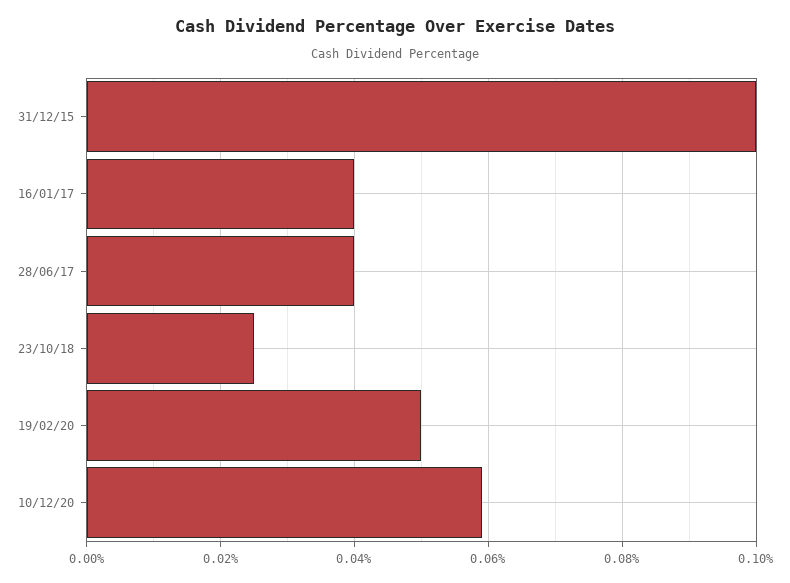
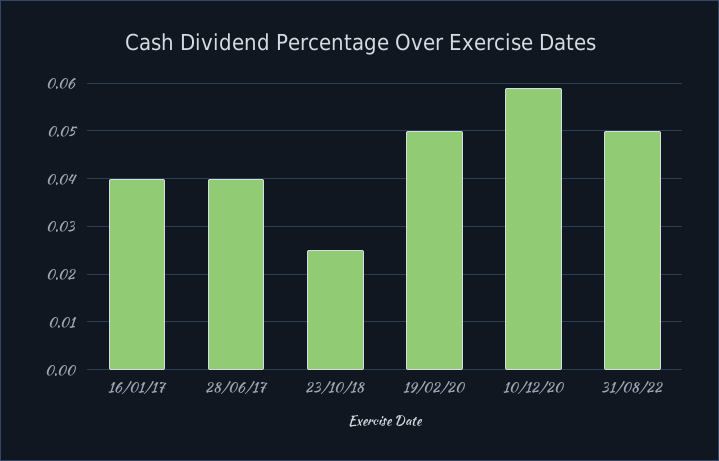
31/12/15: 0.1 -> none
31/08/22: none -> 0.05

